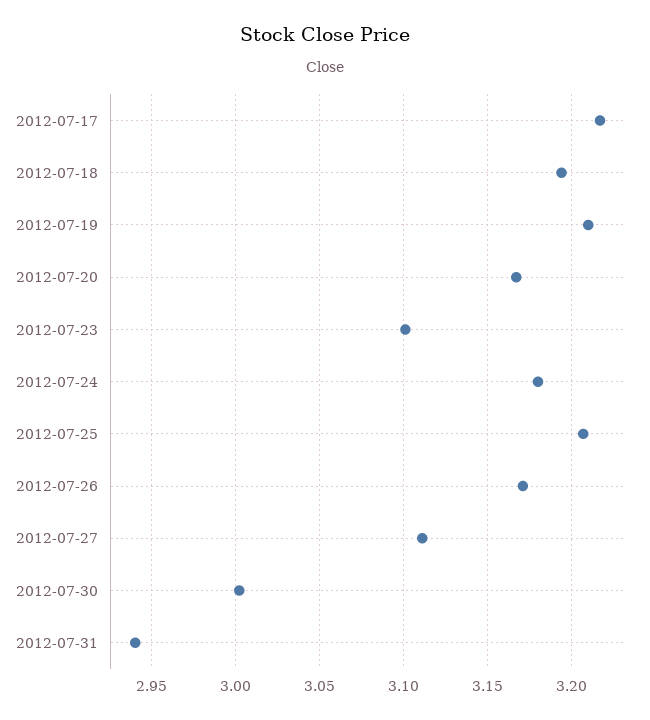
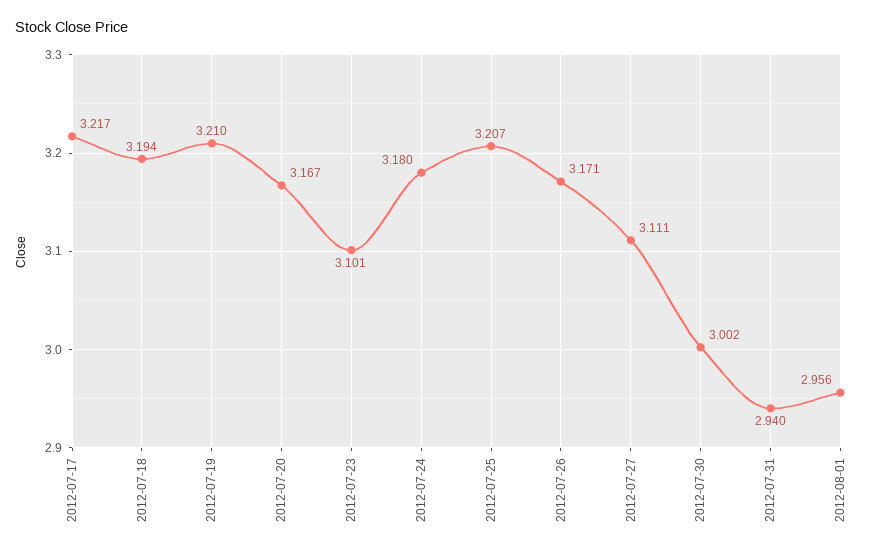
2012-08-01: none -> 2.956

